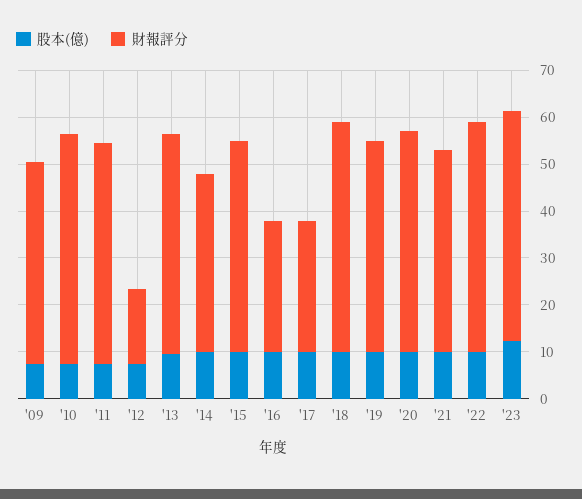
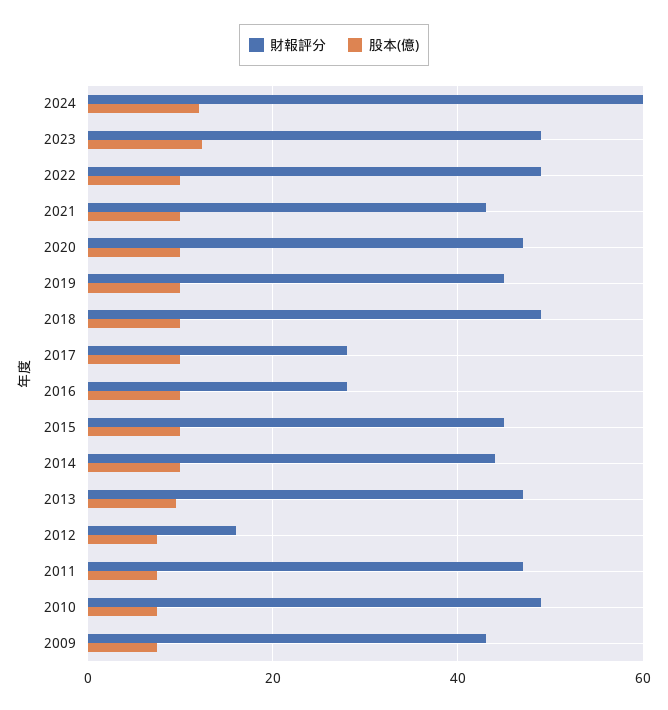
財報評分, '14: 38 -> 44
財報評分, 2024: none -> 60
股本(億), 2024: none -> 12

